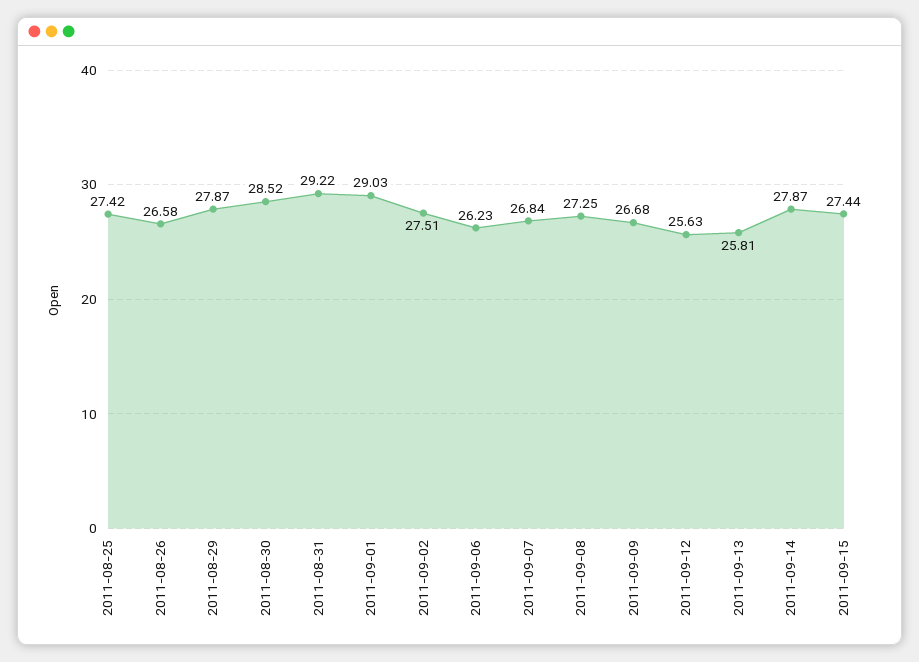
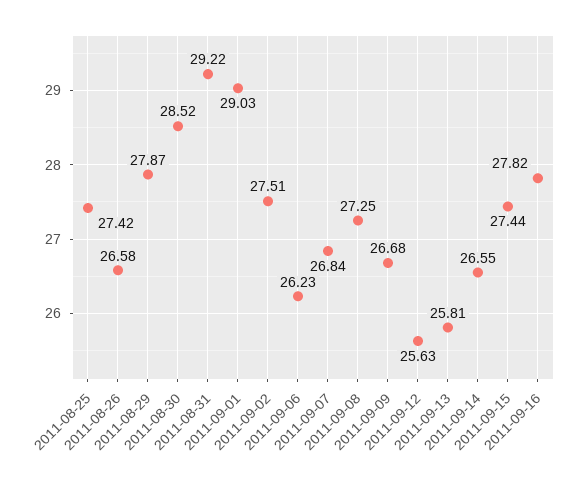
2011-09-14: 27.87 -> 26.55
2011-09-16: none -> 27.82

